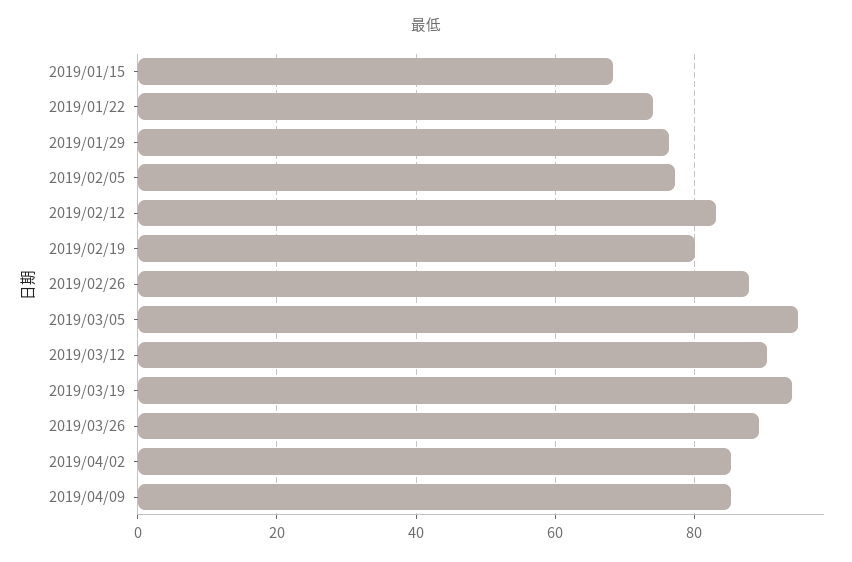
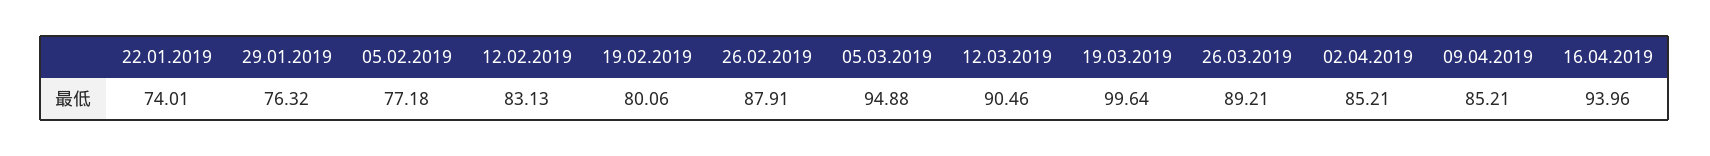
2019/01/15: 68 -> none
2019/03/19: 94 -> 99.64
16.04.2019: none -> 93.96

